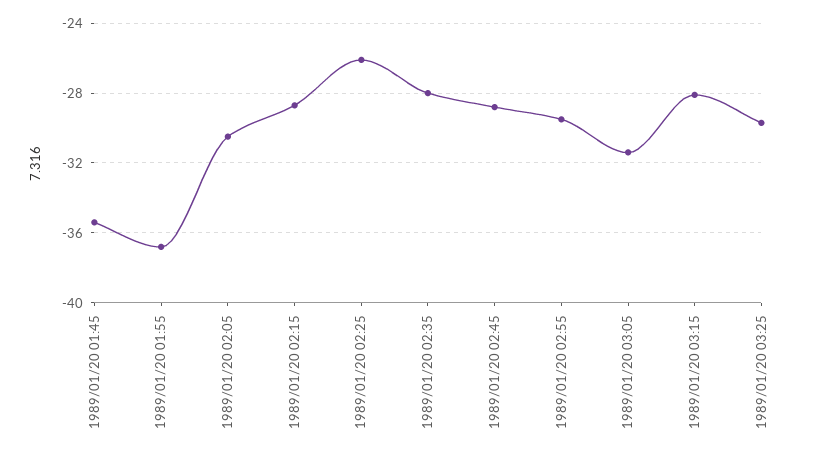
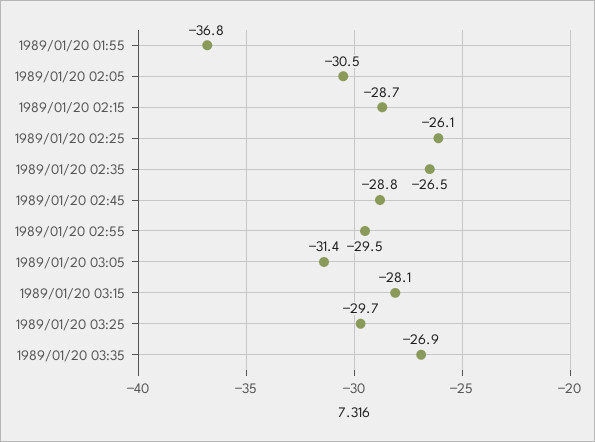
1989/01/20 01:45: -35.5 -> none
1989/01/20 02:35: -28 -> -26.5
1989/01/20 03:35: none -> -26.9

